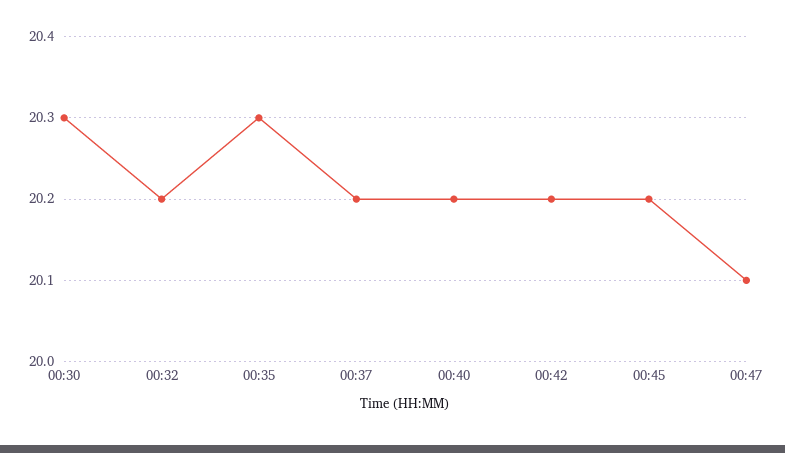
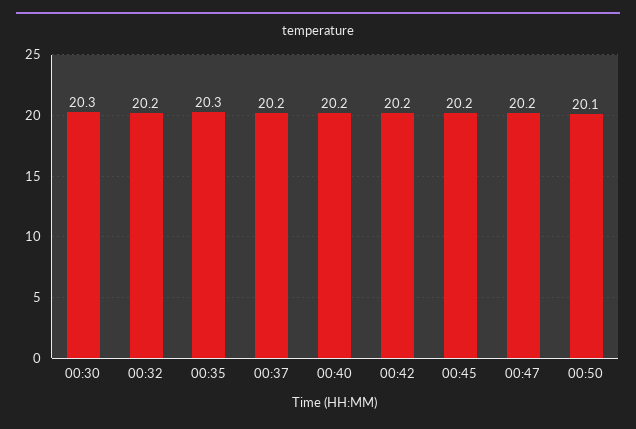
00:47: 20.1 -> 20.2
00:50: none -> 20.1

